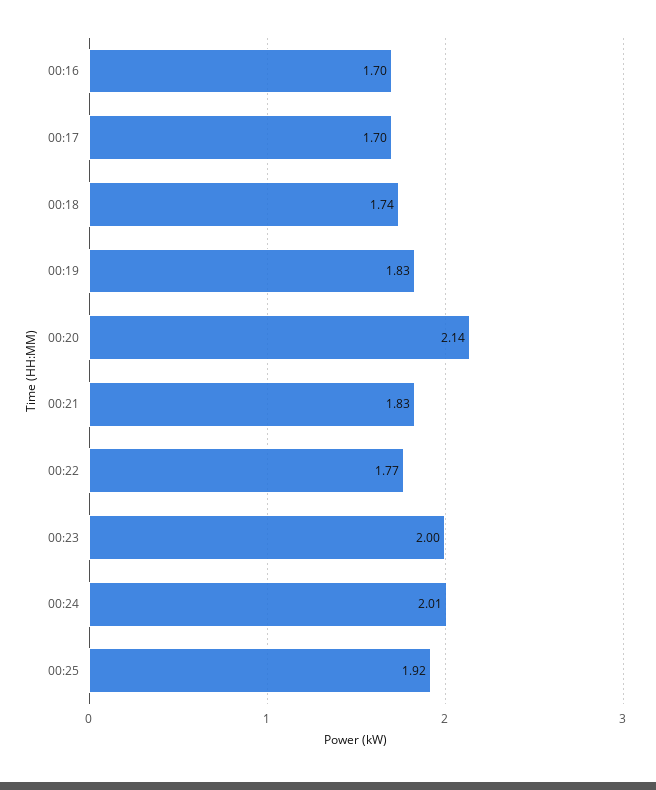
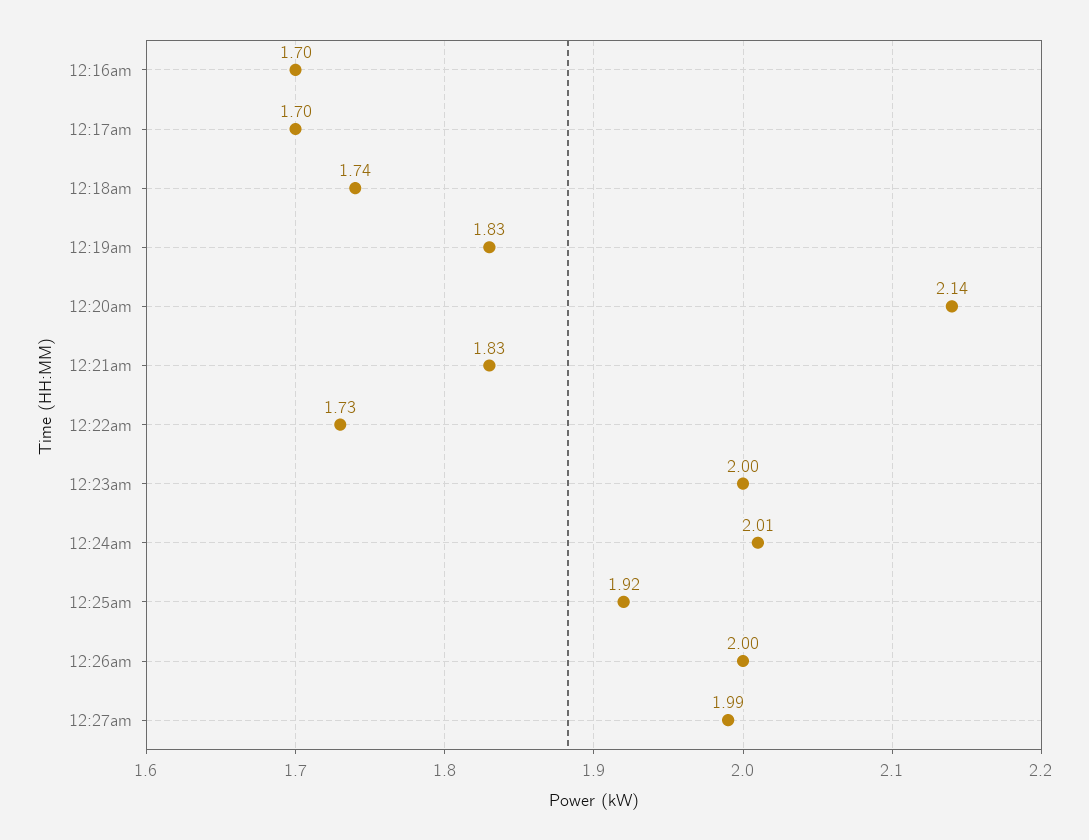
00:22: 1.77 -> 1.73
12:26am: none -> 2
12:27am: none -> 1.99

